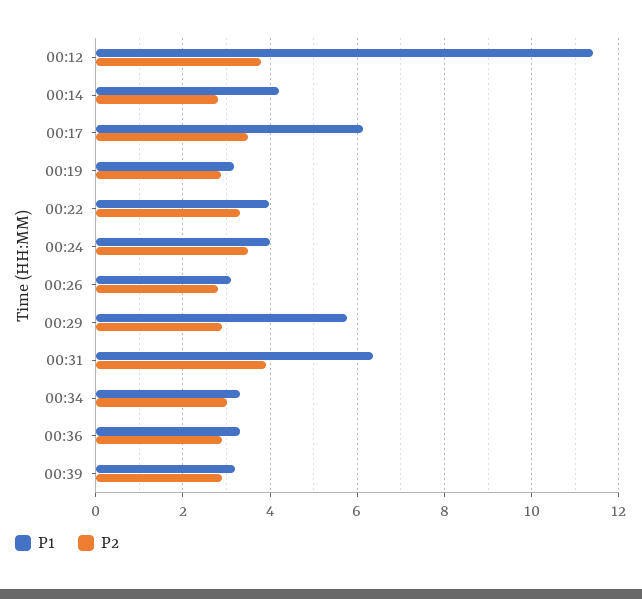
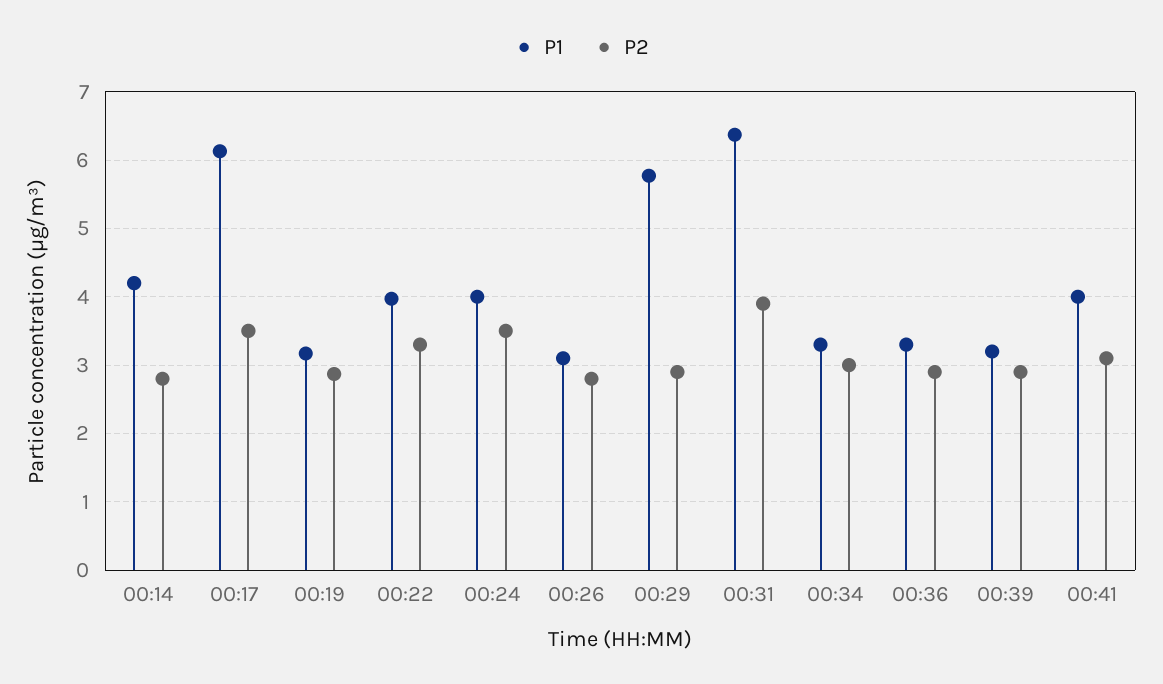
P1, 00:12: 11.4 -> none
P2, 00:12: 3.8 -> none
P1, 00:41: none -> 4
P2, 00:41: none -> 3.1

